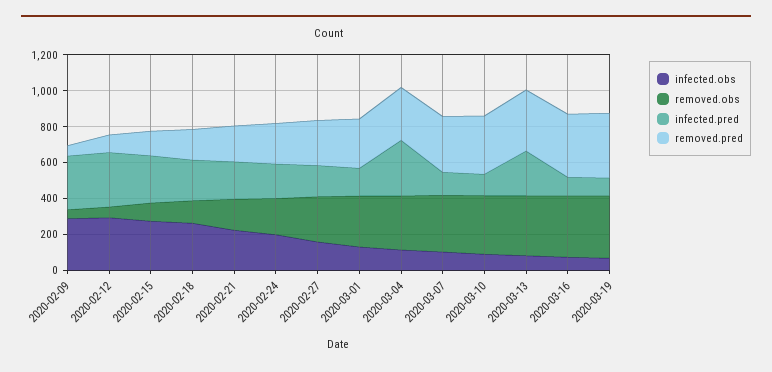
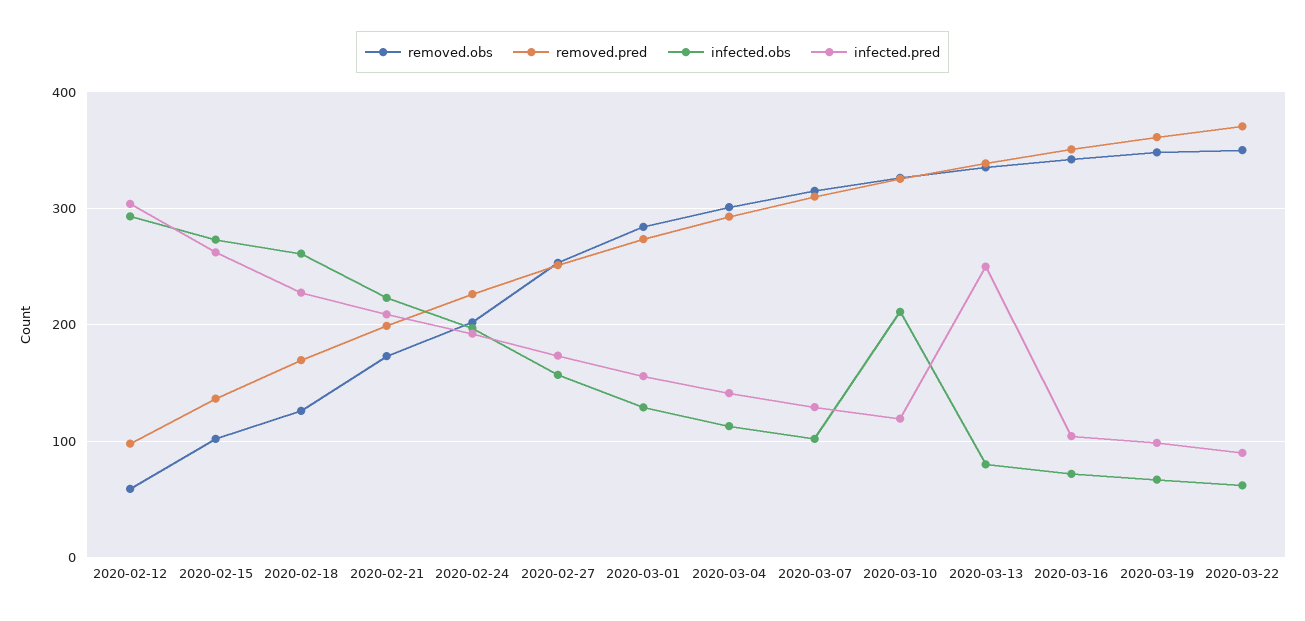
infected.obs, 2020-02-09: 300 -> none
removed.obs, 2020-02-09: 50 -> none
infected.pred, 2020-02-09: 300 -> none
removed.pred, 2020-02-09: 50 -> none
infected.pred, 2020-03-04: 300 -> 140
infected.obs, 2020-03-10: 100 -> 210
removed.obs, 2020-03-22: none -> 350
removed.pred, 2020-03-22: none -> 370
infected.obs, 2020-03-22: none -> 60
infected.pred, 2020-03-22: none -> 90

